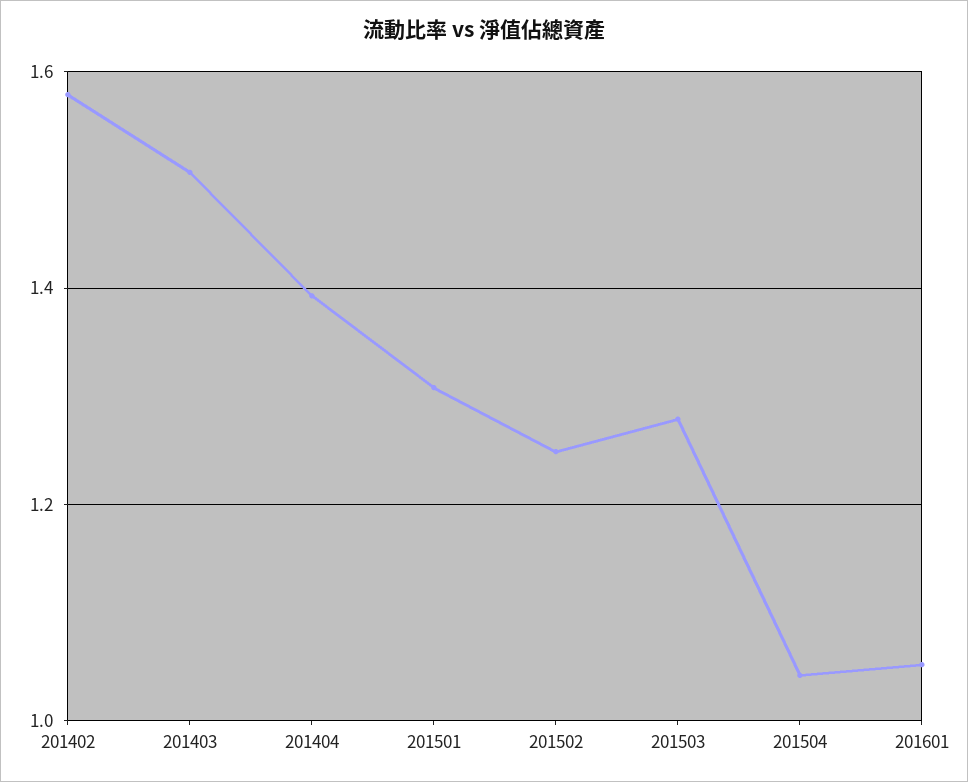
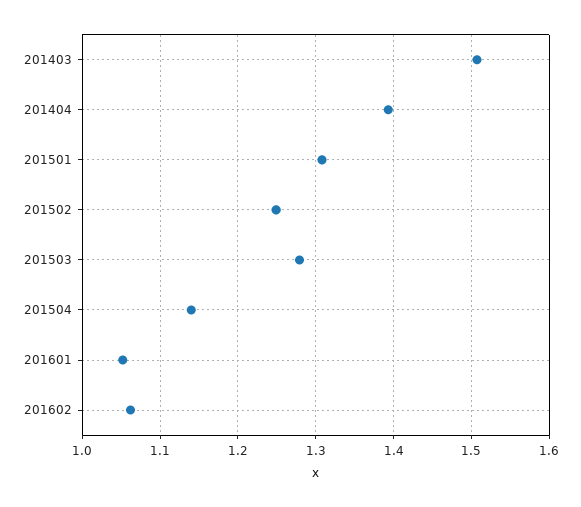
201402: 1.58 -> none
201504: 1.04 -> 1.14
201602: none -> 1.06

